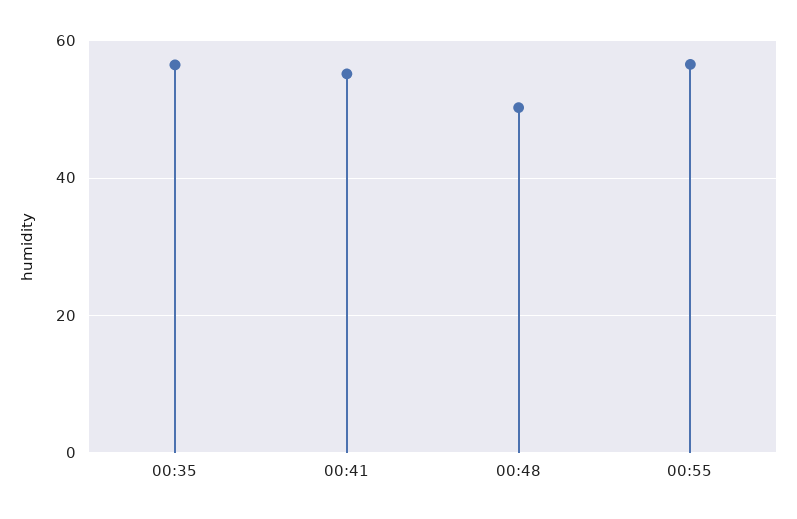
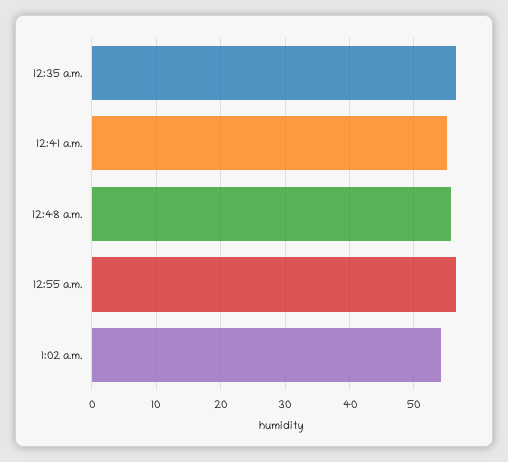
00:48: 50 -> 56
1:02 a.m.: none -> 54

